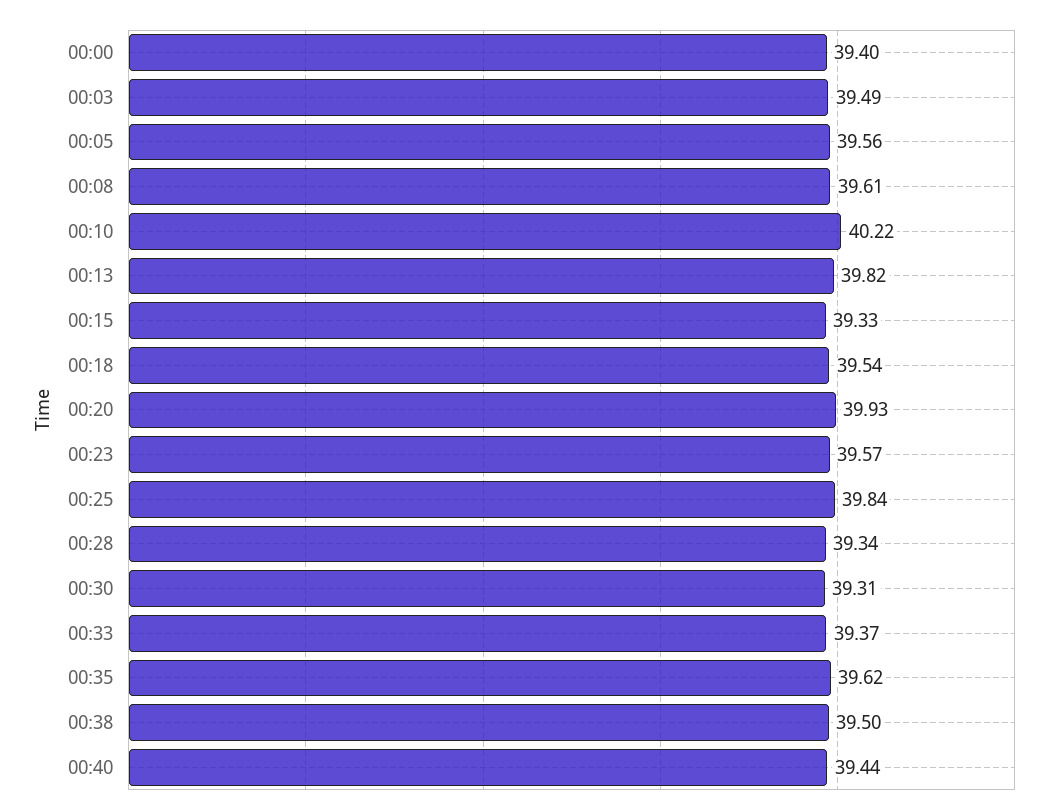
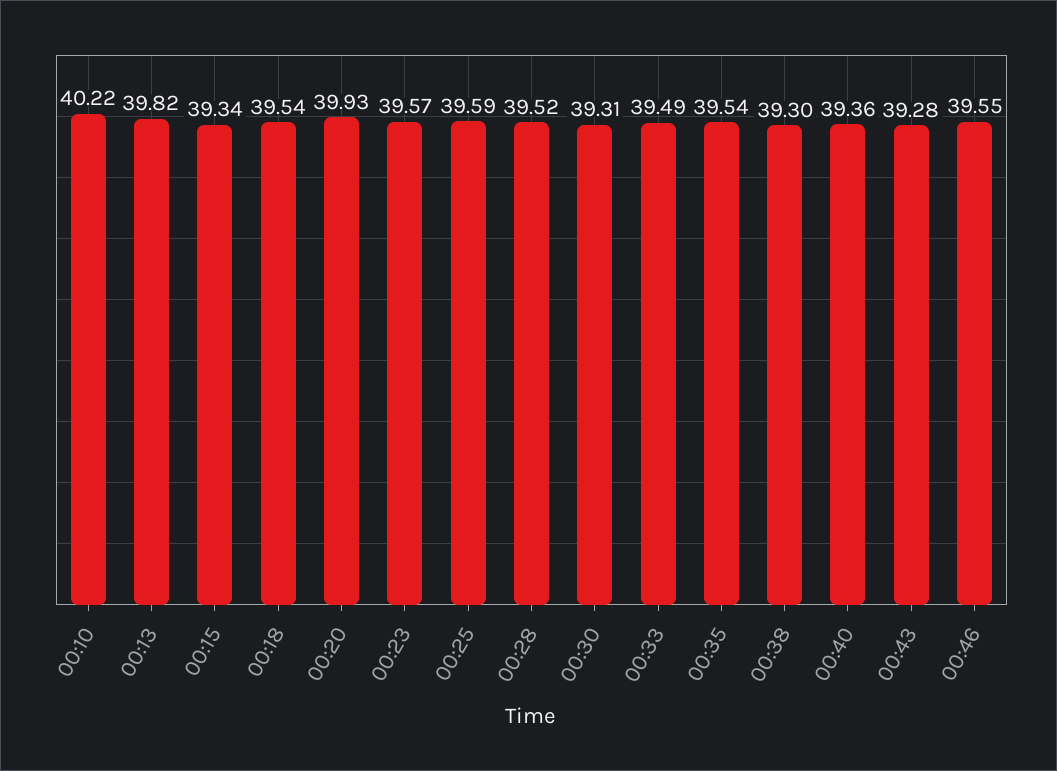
00:00: 39.4 -> none
00:03: 39.49 -> none
00:05: 39.56 -> none
00:08: 39.61 -> none
00:15: 39.33 -> 39.34
00:25: 39.84 -> 39.59
00:28: 39.34 -> 39.52
00:33: 39.37 -> 39.49
00:35: 39.62 -> 39.54
00:38: 39.5 -> 39.3
00:40: 39.44 -> 39.36
00:43: none -> 39.28
00:46: none -> 39.55

